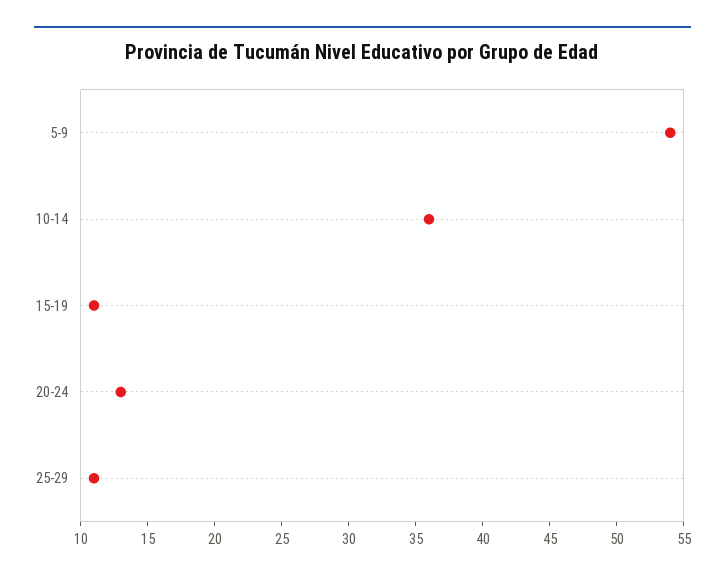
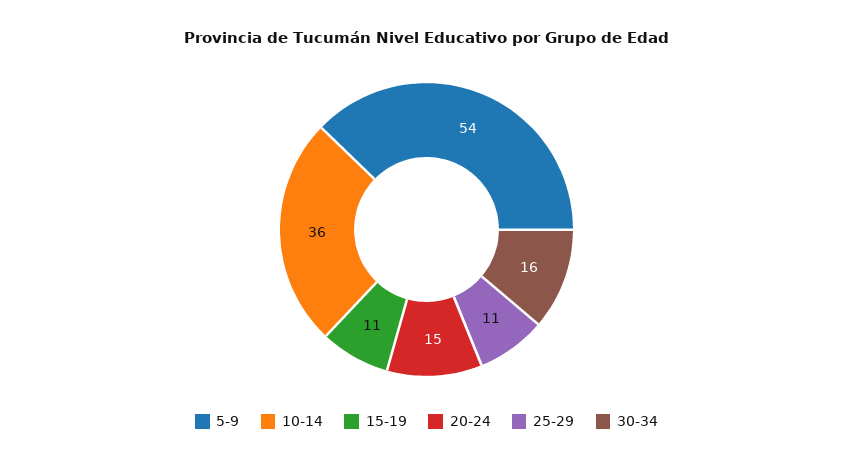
20-24: 13 -> 15
30-34: none -> 16

